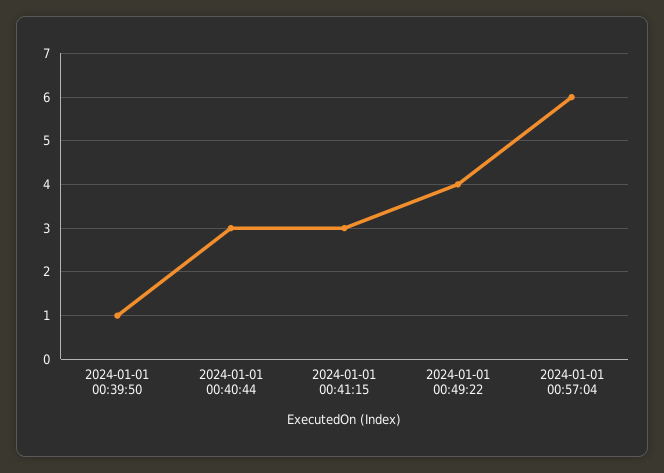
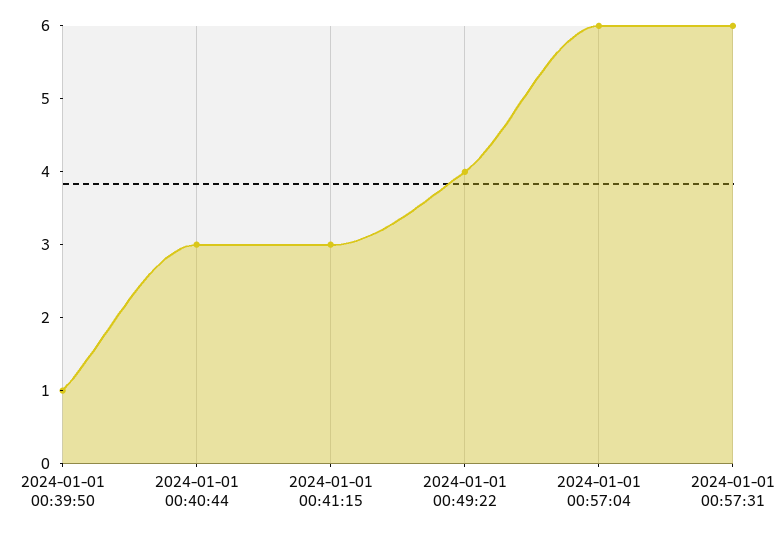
2024-01-01 00:57:31: none -> 6

